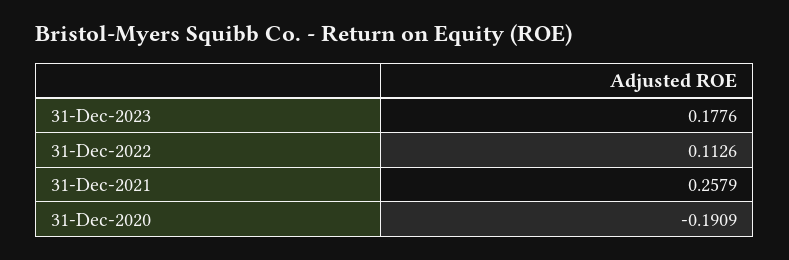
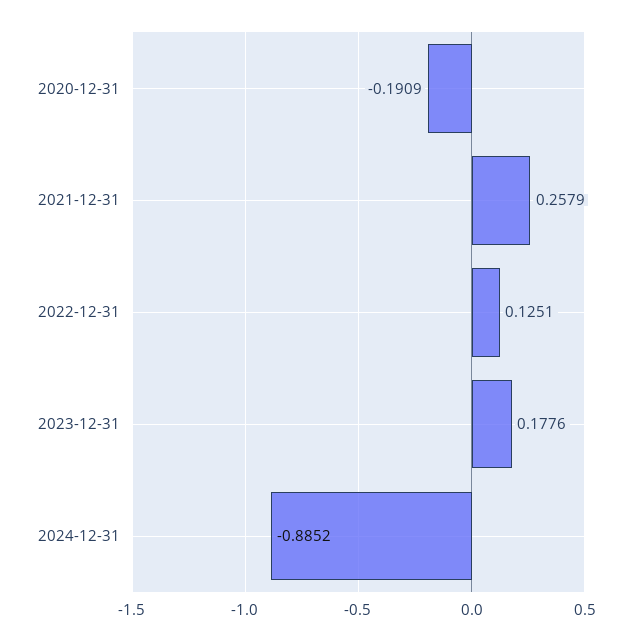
31-Dec-2022: 0.1126 -> 0.1251
2024-12-31: none -> -0.8852

